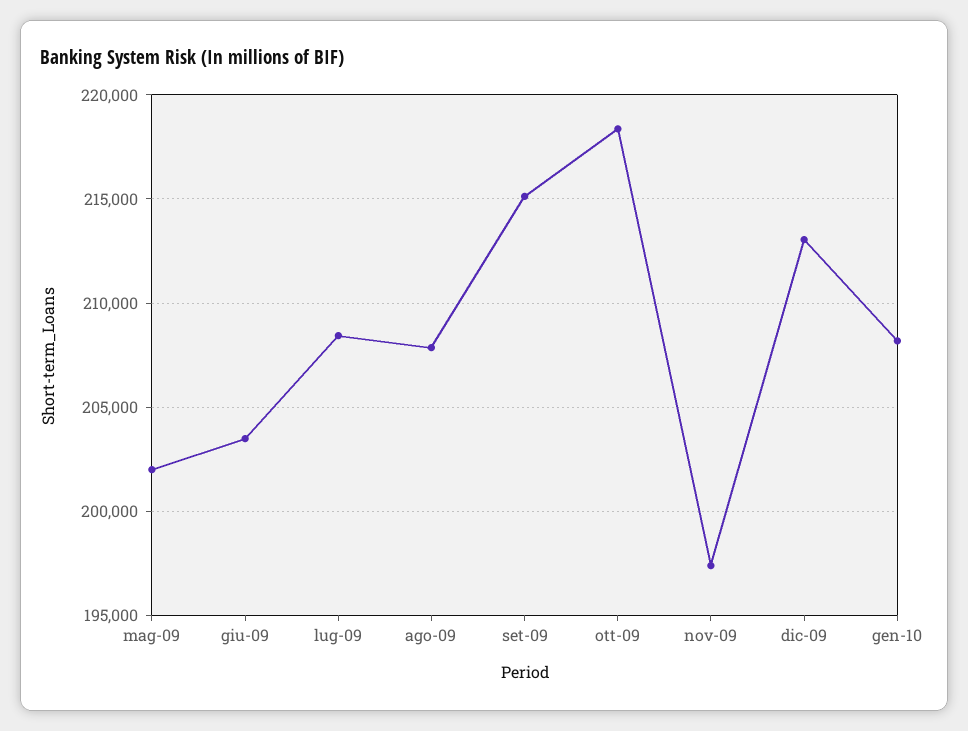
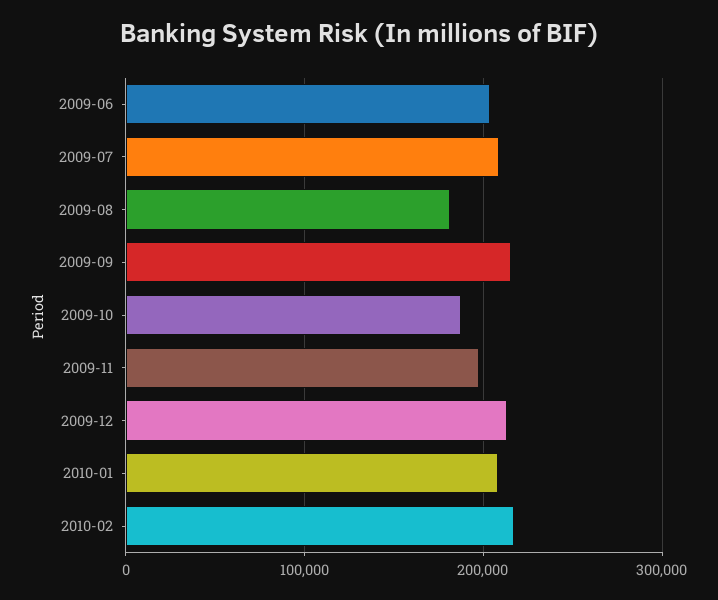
mag-09: 202000 -> none
ago-09: 208000 -> 180000
ott-09: 218500 -> 190000
2010-02: none -> 220000

